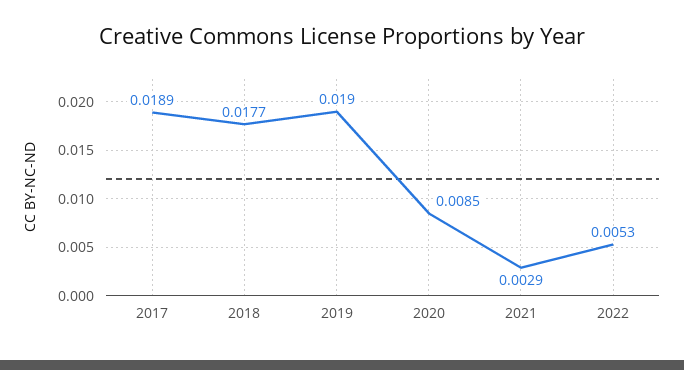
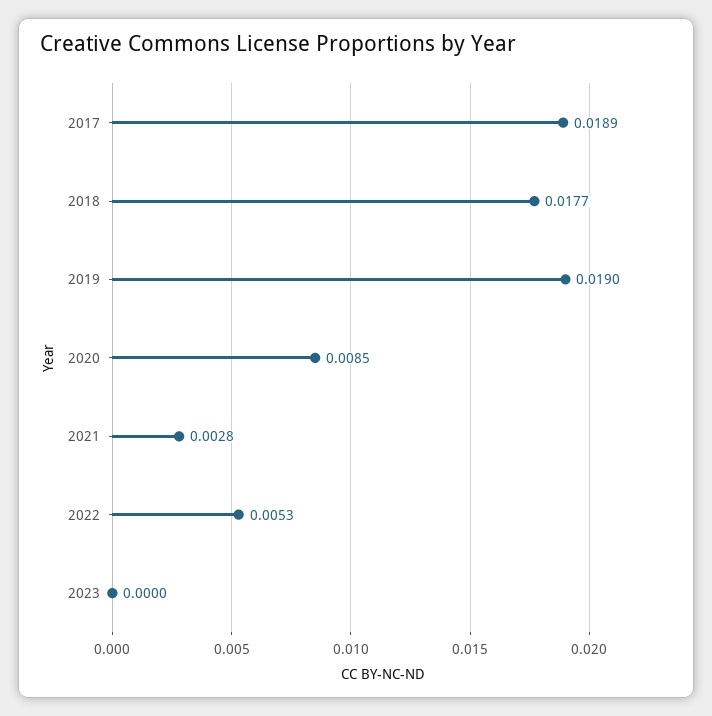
2021: 0.0029 -> 0.0028
2023: none -> 0

